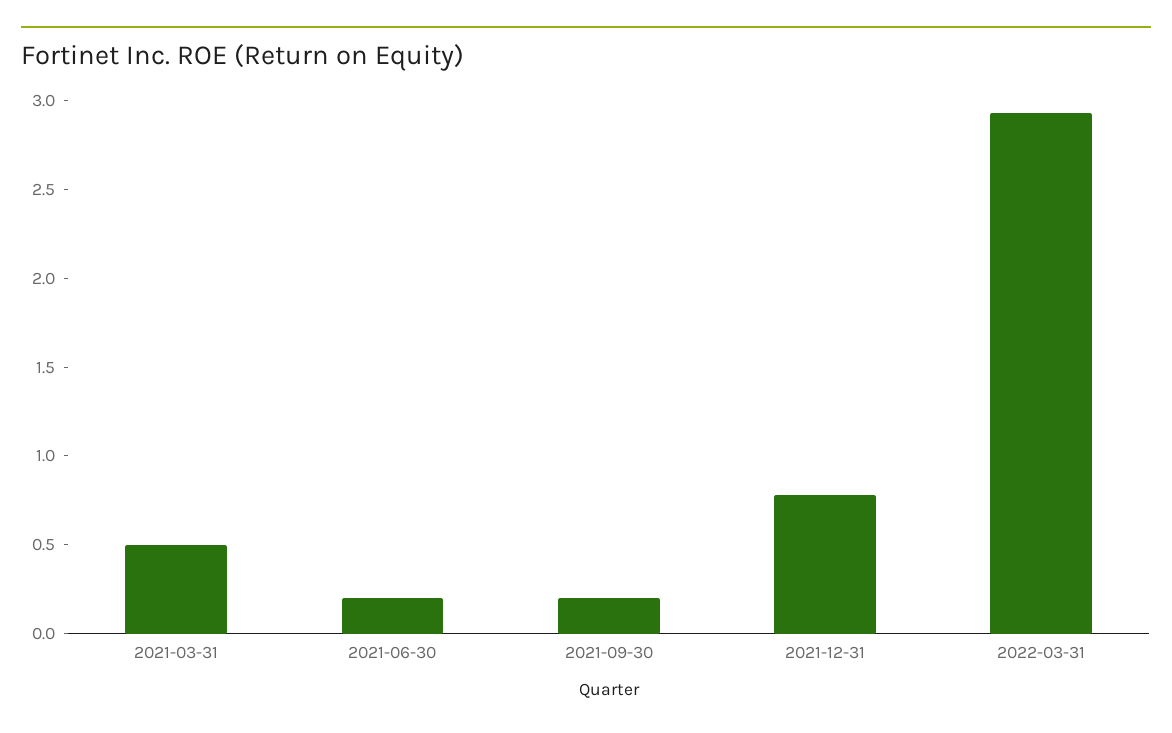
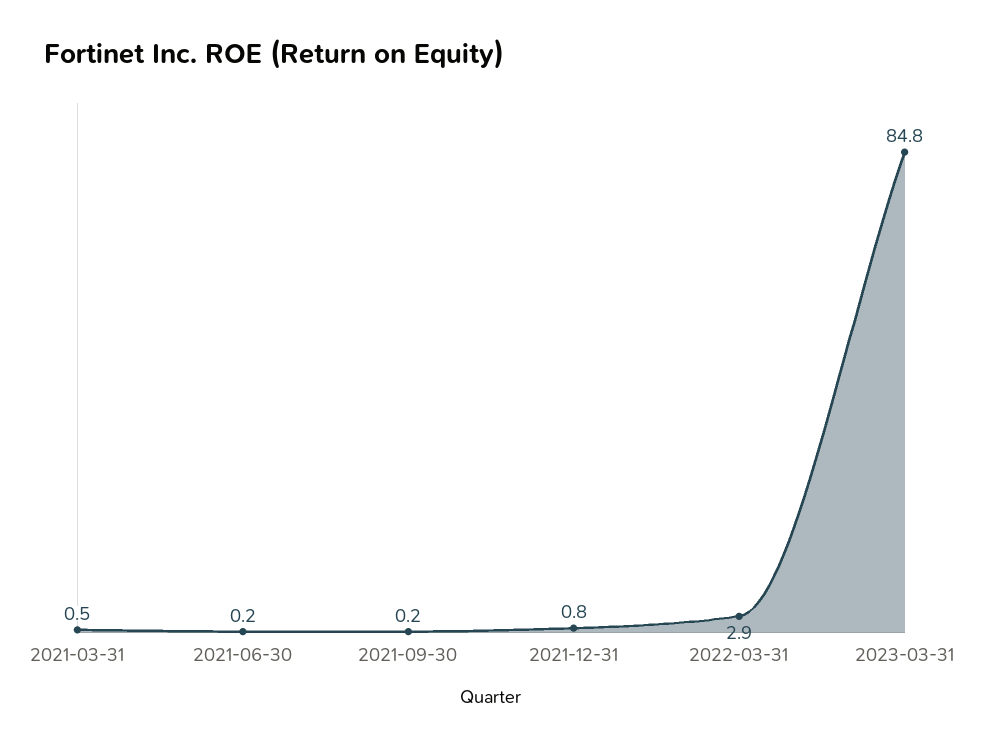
2023-03-31: none -> 84.8

